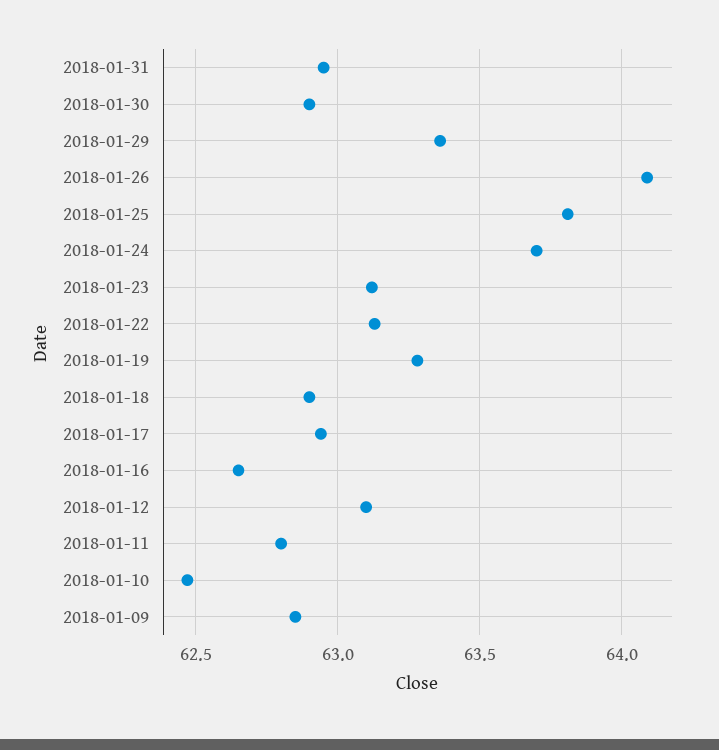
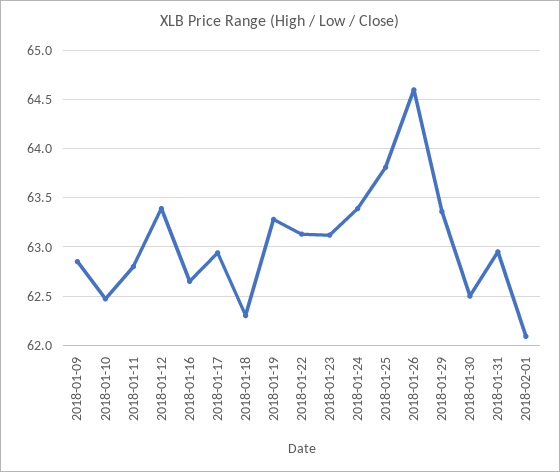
2018-01-30: 62.9 -> 62.5
2018-01-26: 64.1 -> 64.6
2018-01-24: 63.7 -> 63.4
2018-01-18: 62.9 -> 62.3
2018-01-12: 63.1 -> 63.4
2018-02-01: none -> 62.1

